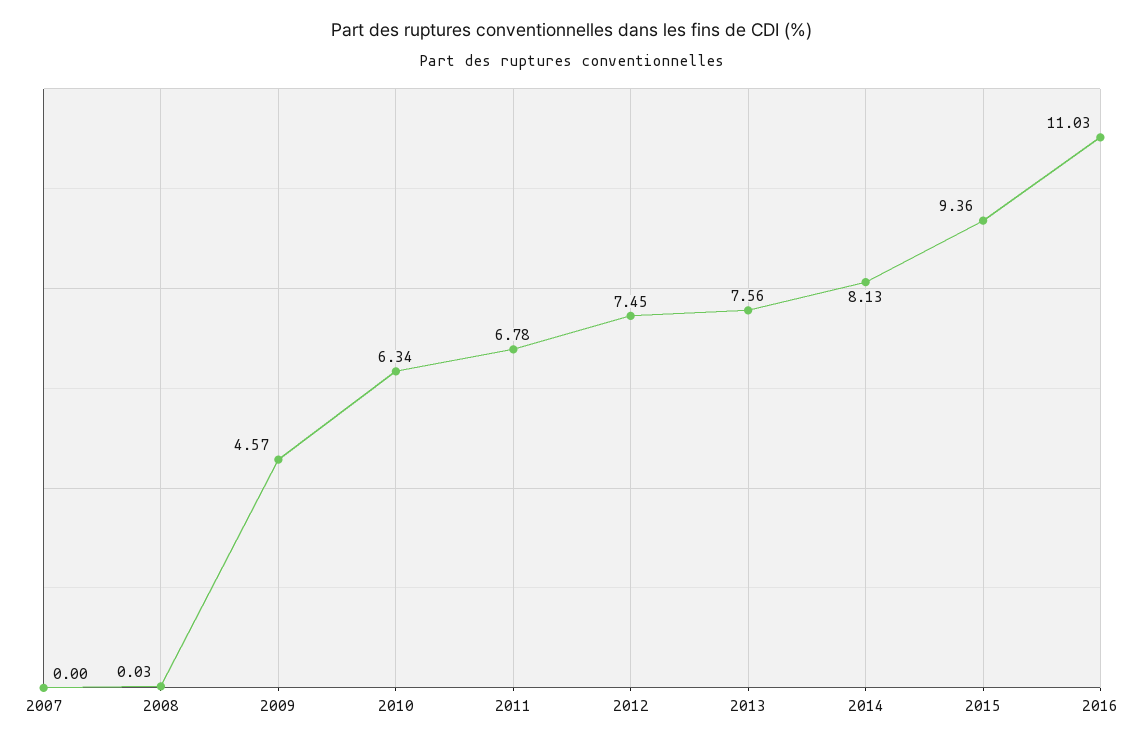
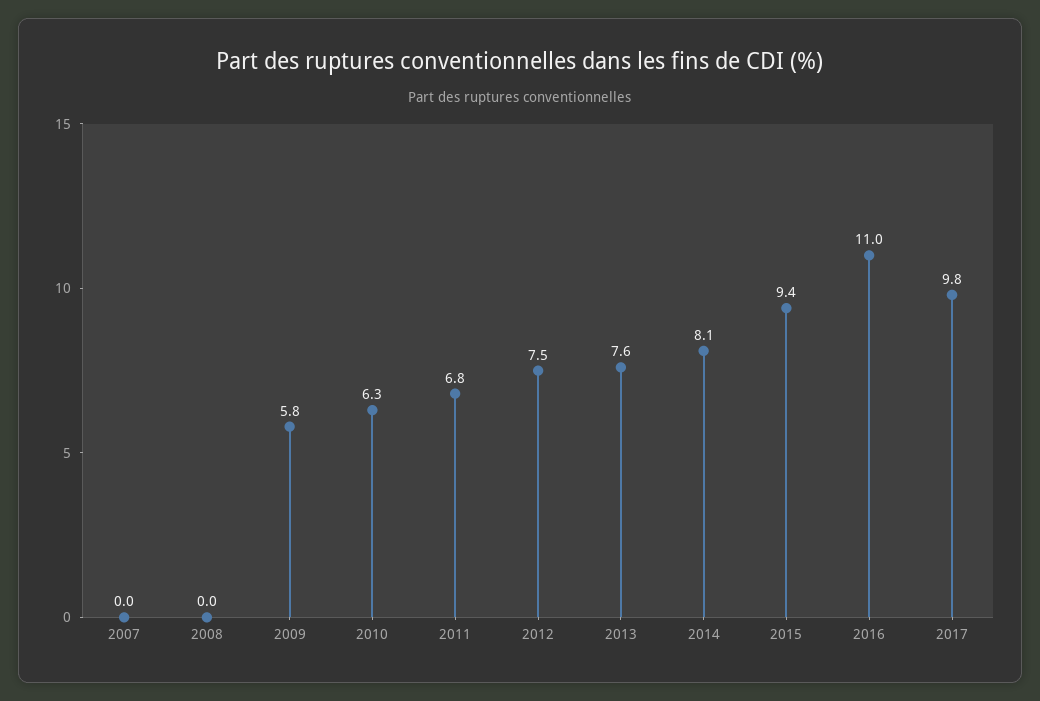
2009: 4.57 -> 5.8
2017: none -> 9.8

